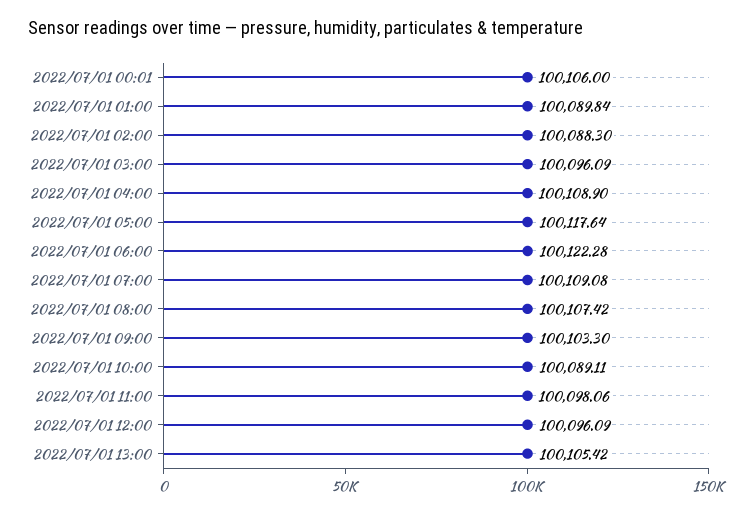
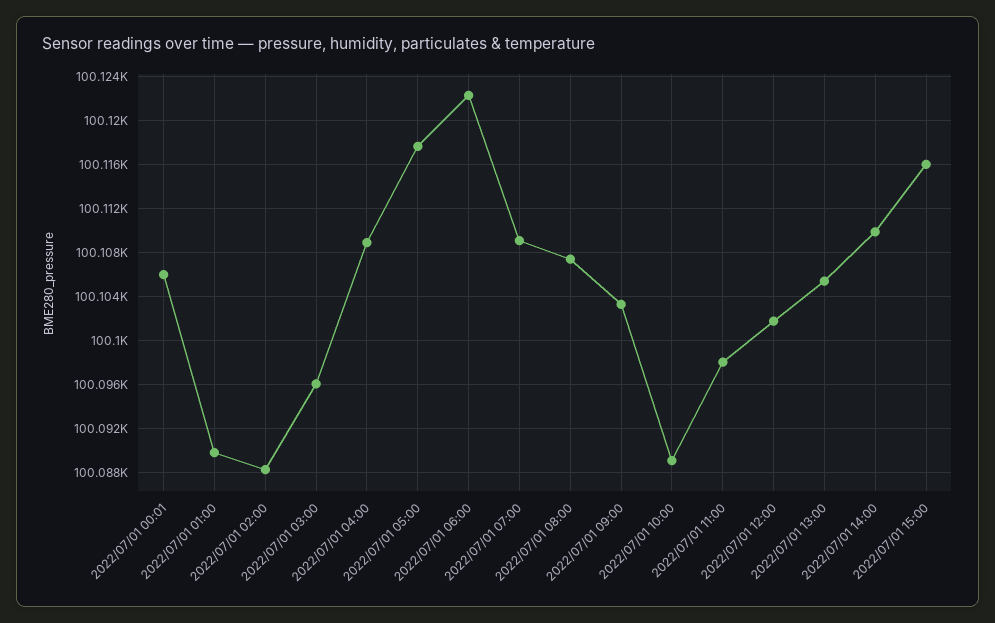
2022/07/01 12:00: 100096.09 -> 100102
2022/07/01 14:00: none -> 100110
2022/07/01 15:00: none -> 100116

